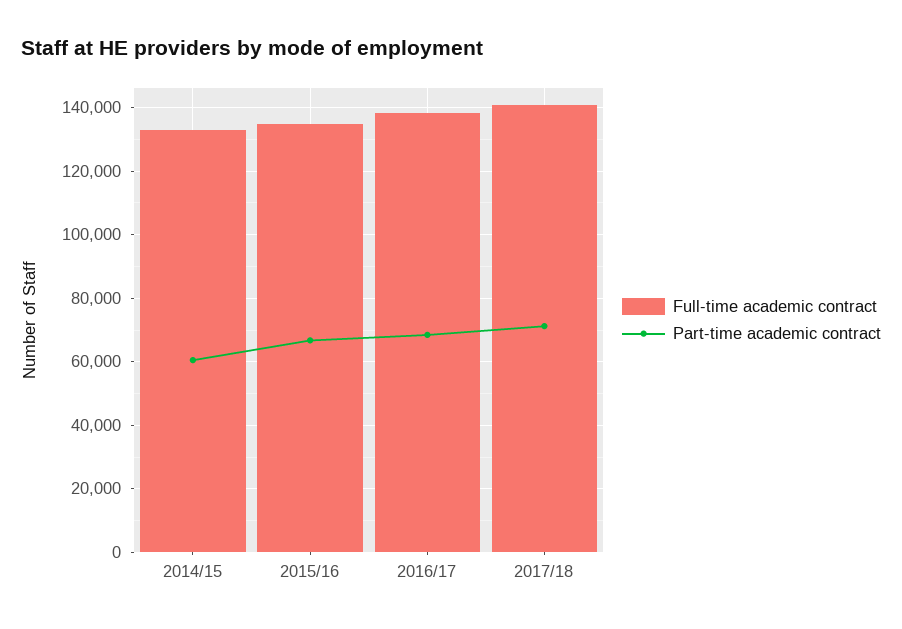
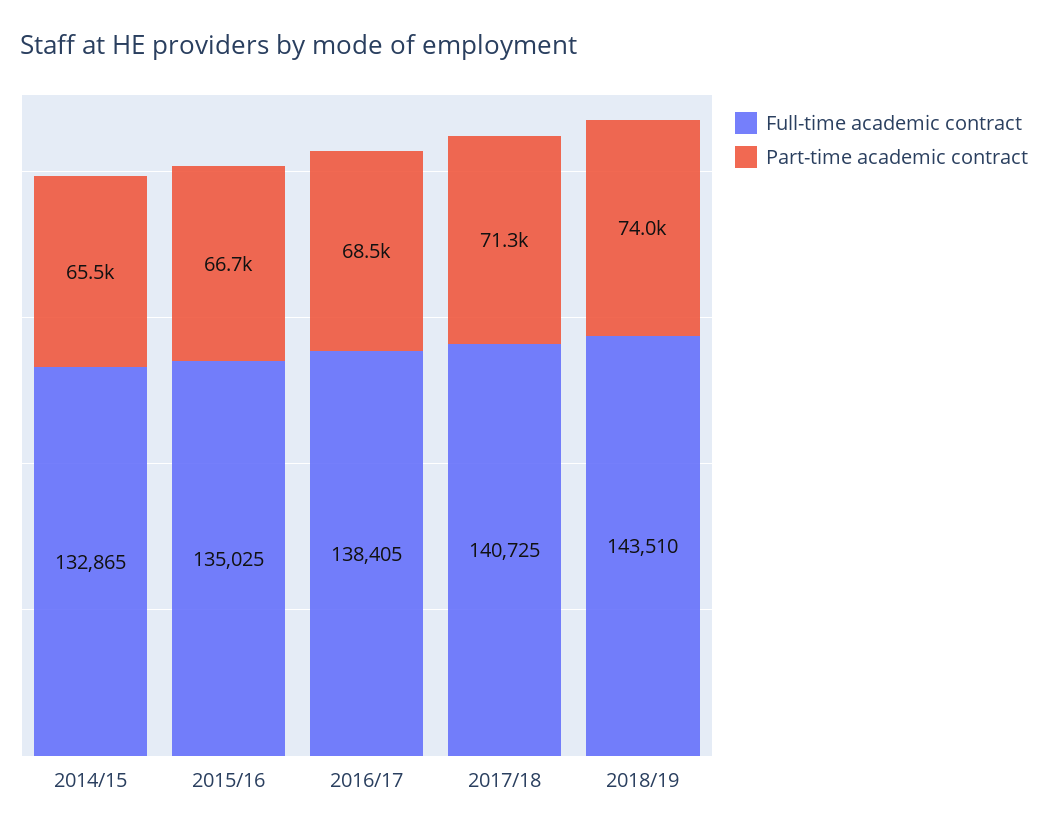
Part-time academic contract, 2014/15: 60000 -> 65500
Full-time academic contract, 2018/19: none -> 143510
Part-time academic contract, 2018/19: none -> 74000

